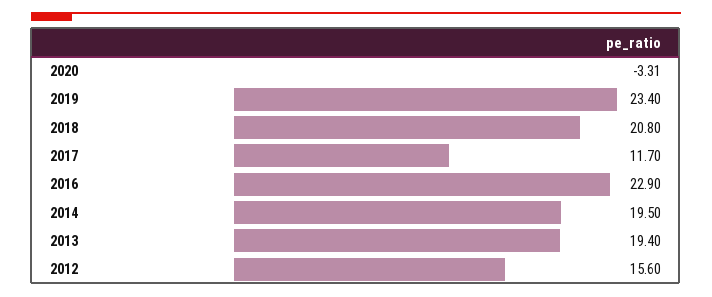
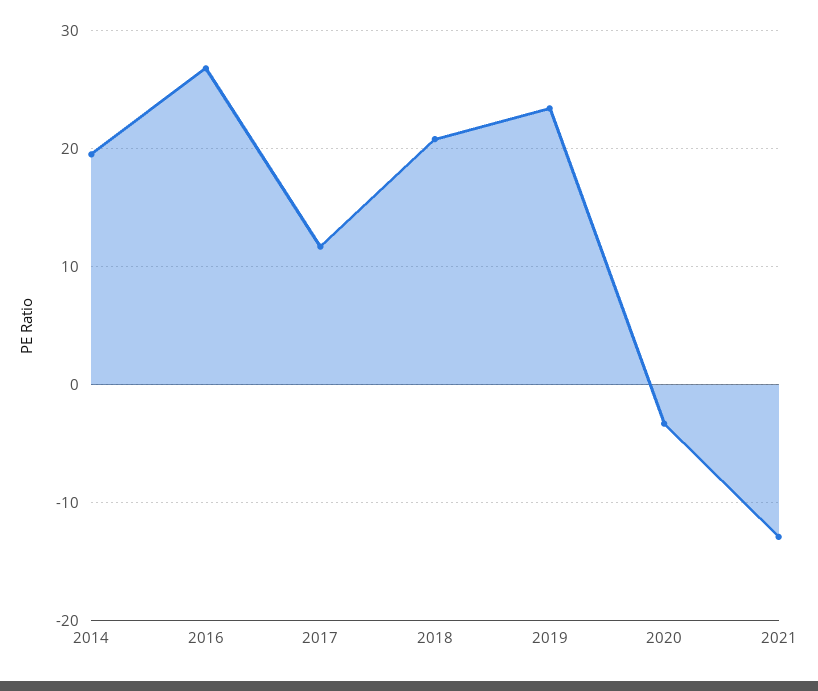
2016: 22.9 -> 27
2013: 19.4 -> none
2012: 15.6 -> none
2021: none -> -13

